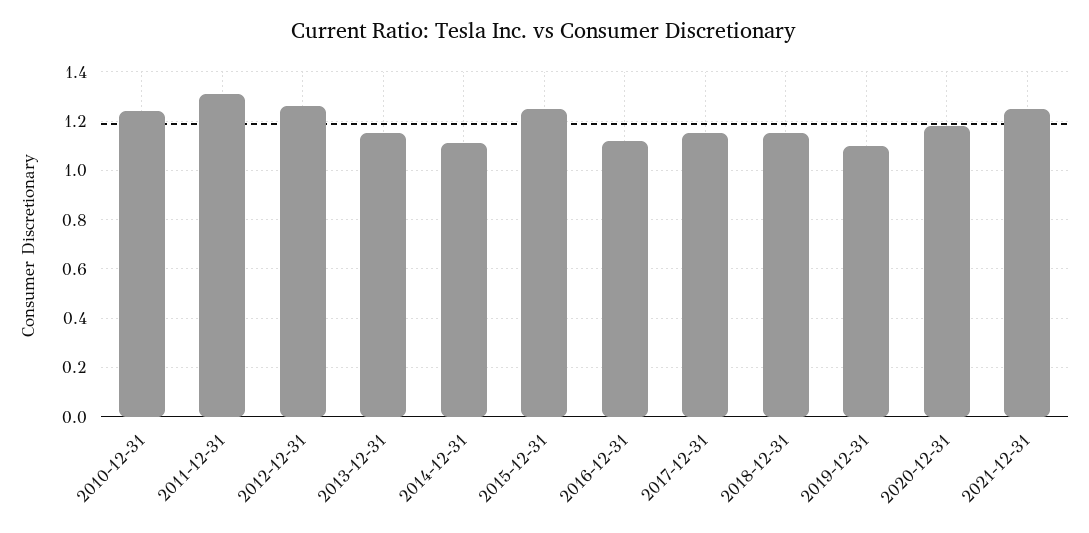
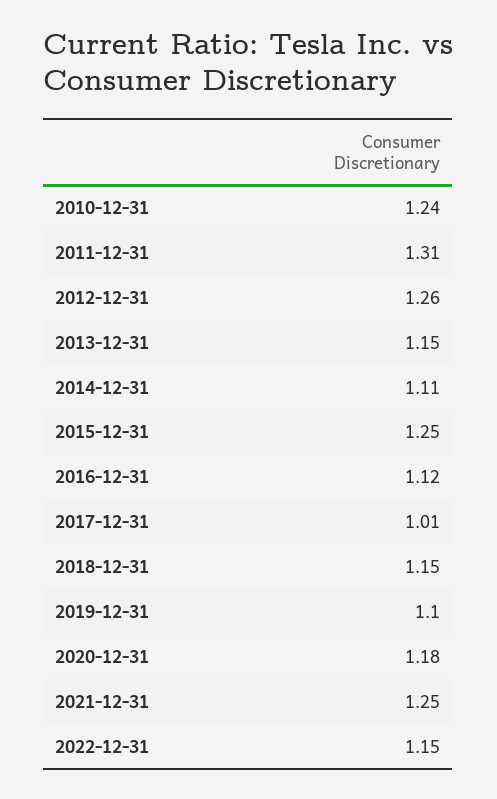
2017-12-31: 1.15 -> 1.01
2022-12-31: none -> 1.15

